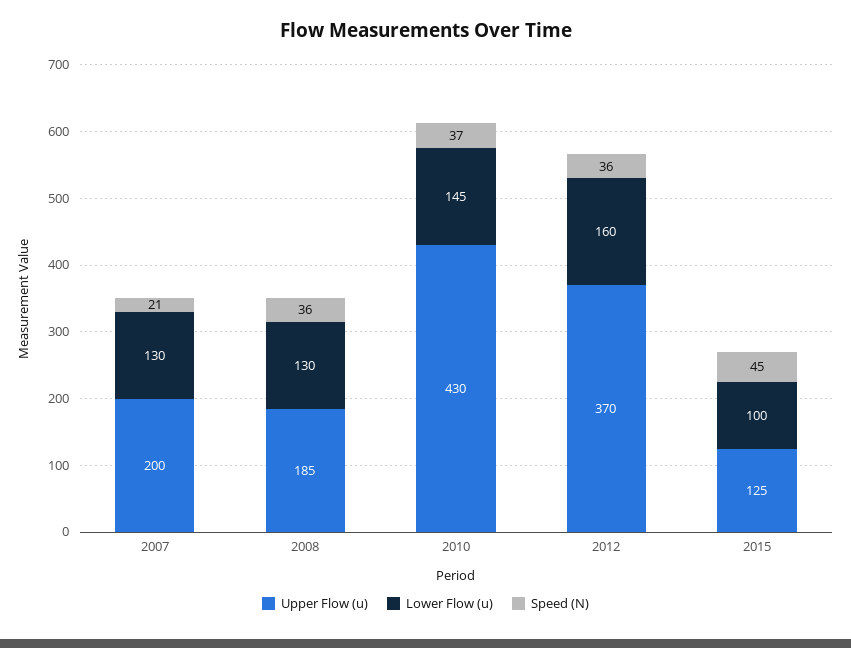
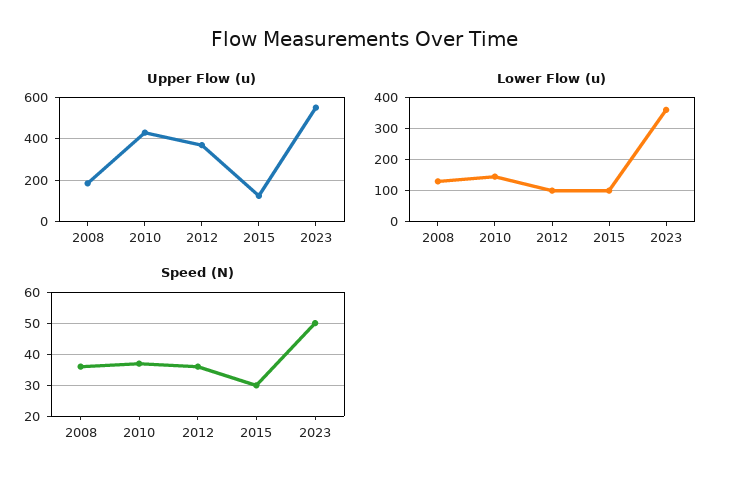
Upper Flow (u), 2007: 200 -> none
Lower Flow (u), 2007: 130 -> none
Speed (N), 2007: 21 -> none
Lower Flow (u), 2012: 160 -> 100
Speed (N), 2015: 45 -> 30
Upper Flow (u), 2023: none -> 550
Lower Flow (u), 2023: none -> 360
Speed (N), 2023: none -> 50

